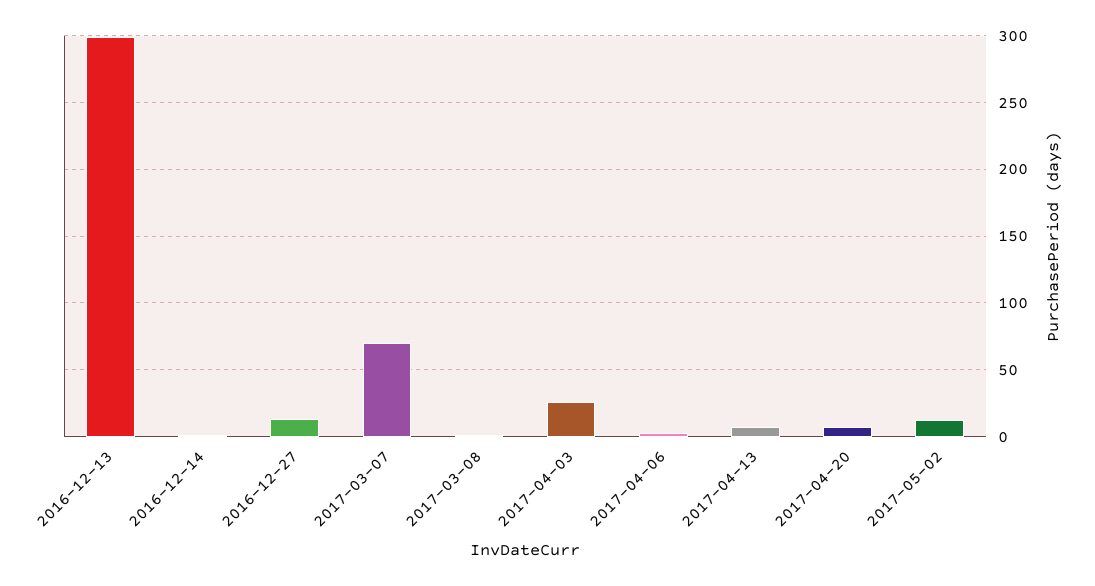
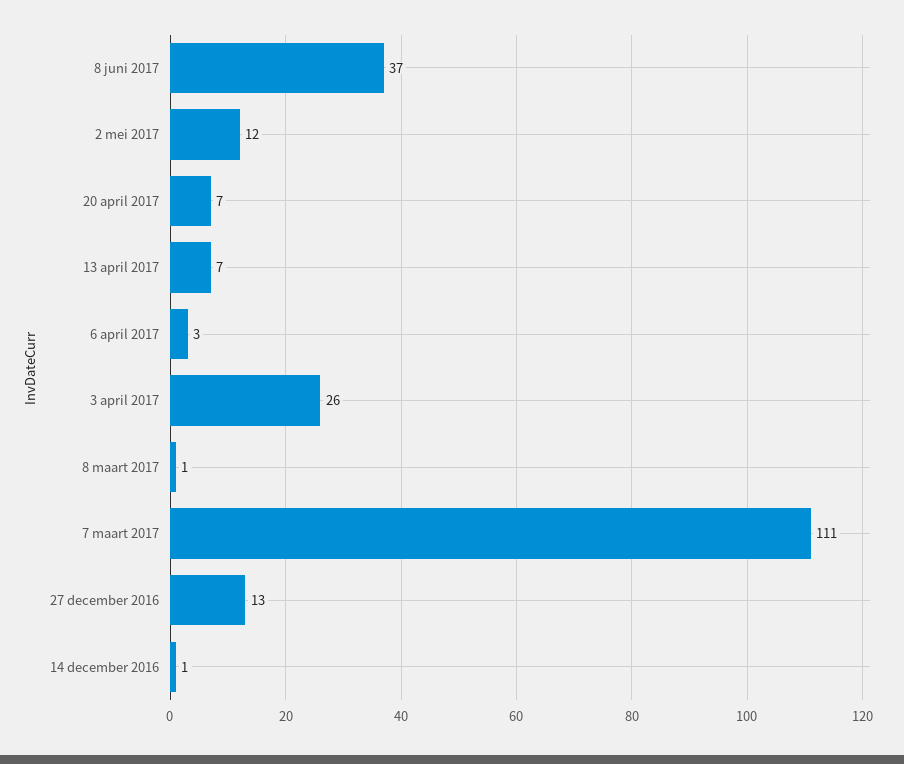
2016-12-13: 300 -> none
2017-03-07: 70 -> 111
8 juni 2017: none -> 37

